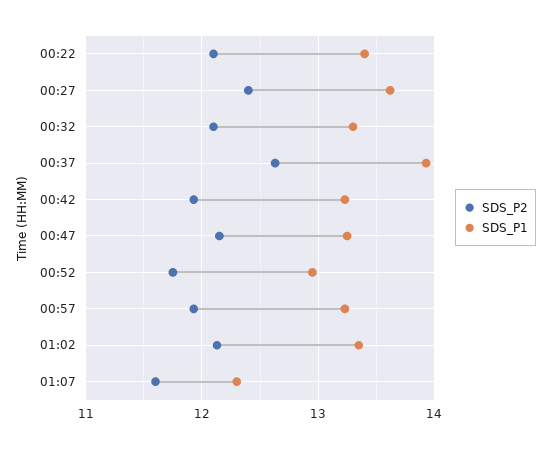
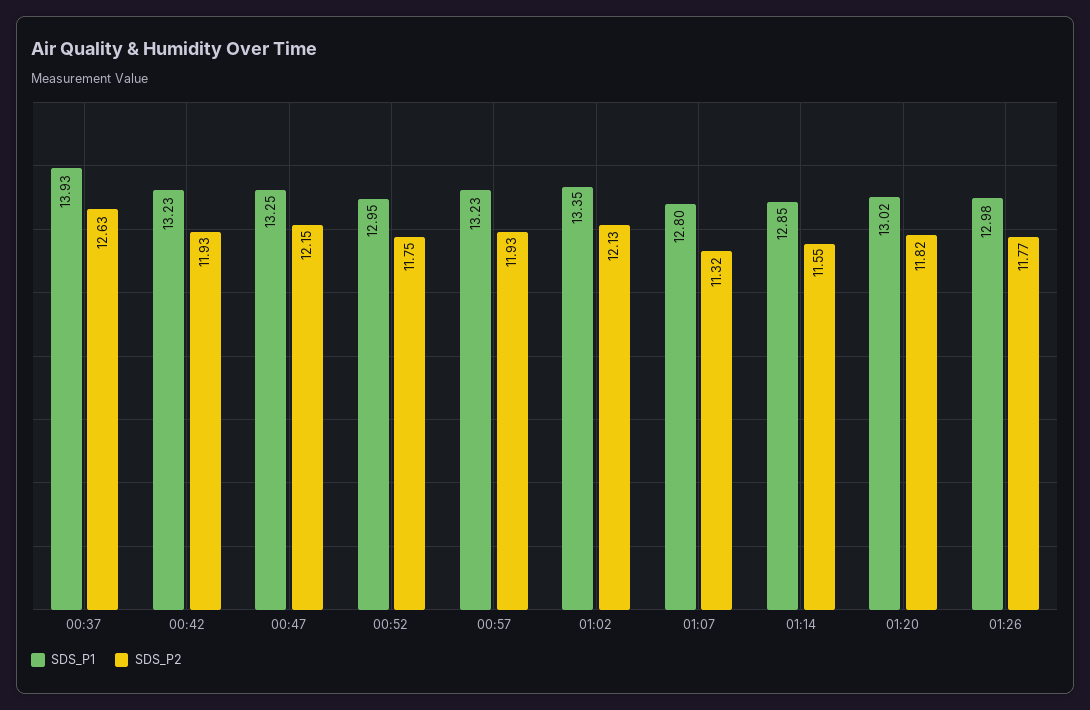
SDS_P2, 00:22: 12.1 -> none
SDS_P1, 00:22: 13.4 -> none
SDS_P2, 00:27: 12.4 -> none
SDS_P1, 00:27: 13.6 -> none
SDS_P2, 00:32: 12.1 -> none
SDS_P1, 00:32: 13.3 -> none
SDS_P2, 01:07: 11.6 -> 11.32
SDS_P1, 01:07: 12.3 -> 12.8
SDS_P1, 01:14: none -> 12.85
SDS_P2, 01:14: none -> 11.55
SDS_P1, 01:20: none -> 13.02
SDS_P2, 01:20: none -> 11.82
SDS_P1, 01:26: none -> 12.98
SDS_P2, 01:26: none -> 11.77

